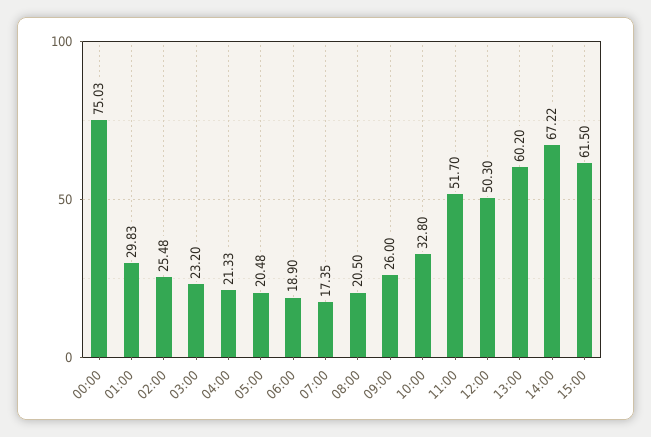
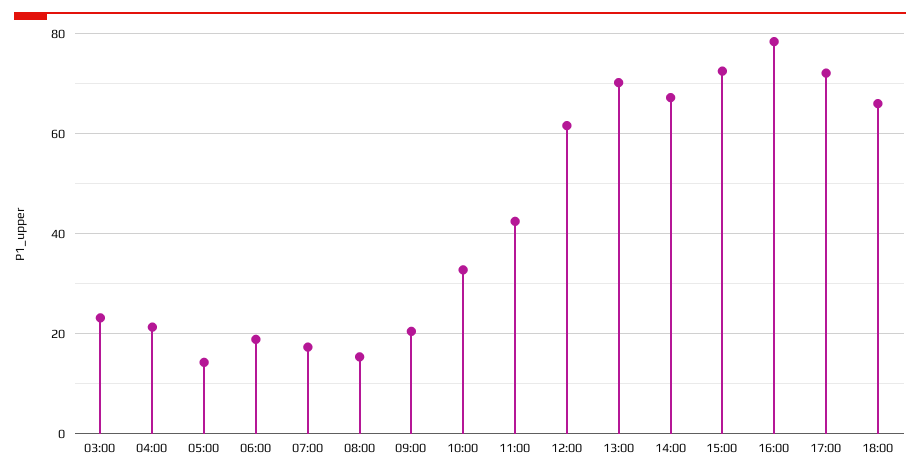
00:00: 75.03 -> none
01:00: 29.83 -> none
02:00: 25.48 -> none
05:00: 20.48 -> 14
08:00: 20.5 -> 16
09:00: 26 -> 20
11:00: 51.7 -> 42
12:00: 50.3 -> 62
13:00: 60.2 -> 70
15:00: 61.5 -> 72
16:00: none -> 78
17:00: none -> 72
18:00: none -> 66

